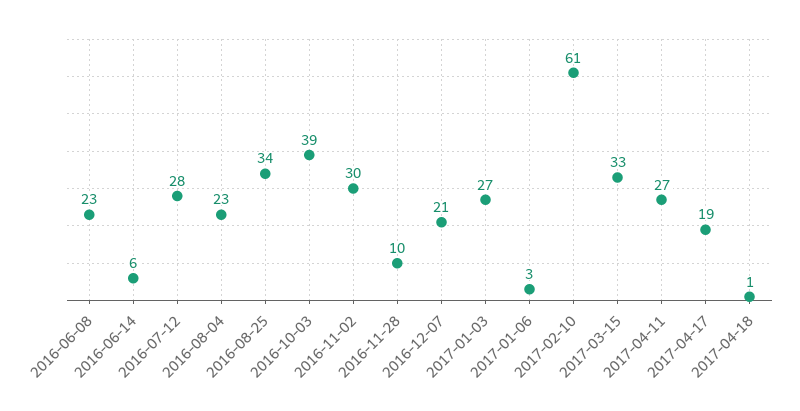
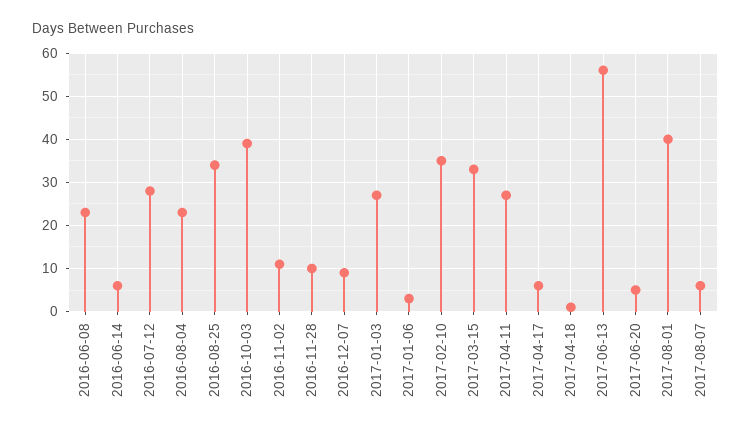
2016-11-02: 30 -> 10
2016-12-07: 21 -> 10
2017-02-10: 61 -> 35
2017-04-17: 19 -> 5
2017-06-13: none -> 55
2017-06-20: none -> 5
2017-08-01: none -> 40
2017-08-07: none -> 5

